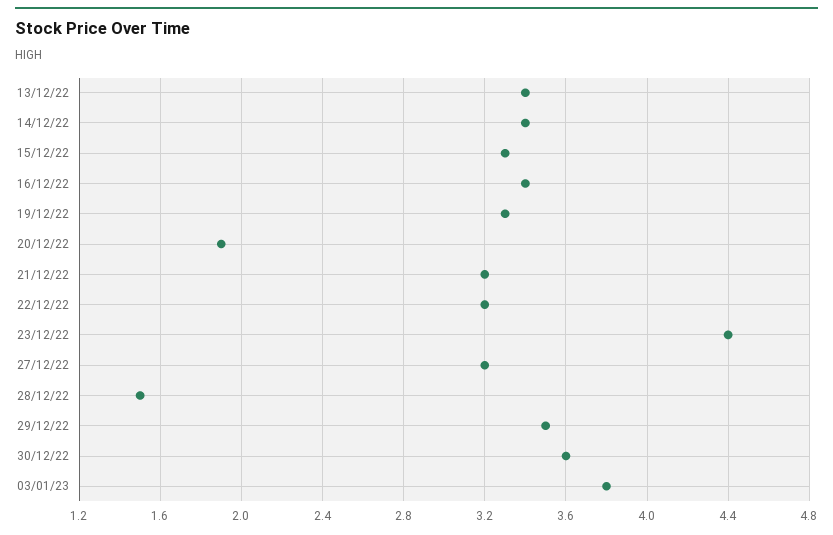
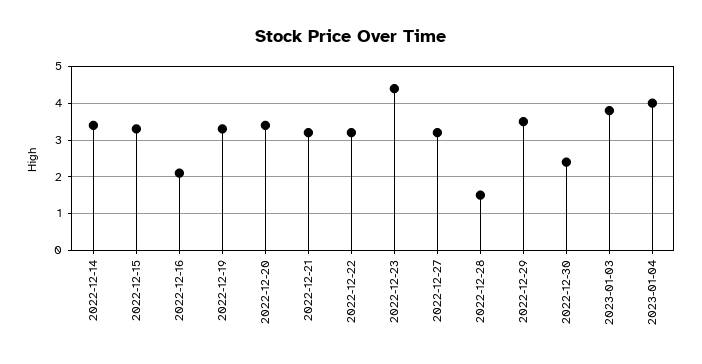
13/12/22: 3.4 -> none
16/12/22: 3.4 -> 2
20/12/22: 1.9 -> 3.5
30/12/22: 3.6 -> 2.5
2023-01-04: none -> 4

